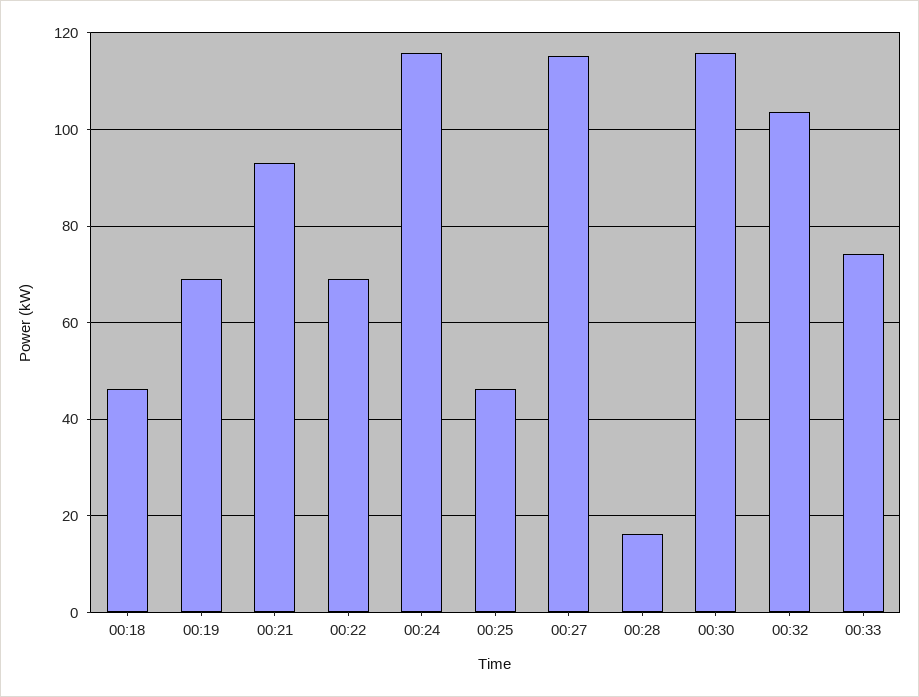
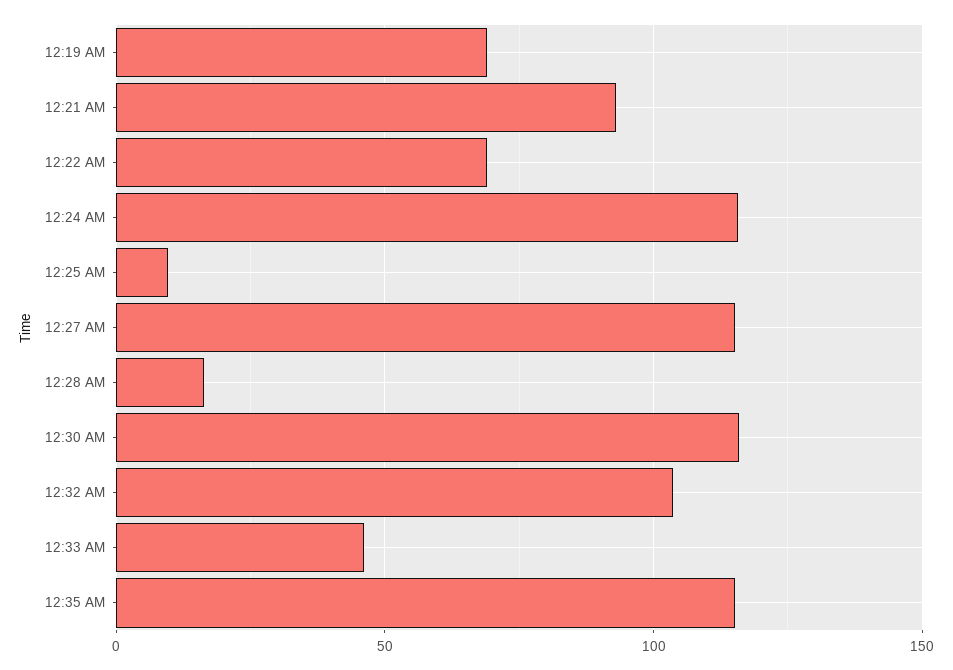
00:18: 46 -> none
00:25: 46 -> 10
00:33: 74 -> 45
12:35 AM: none -> 115

